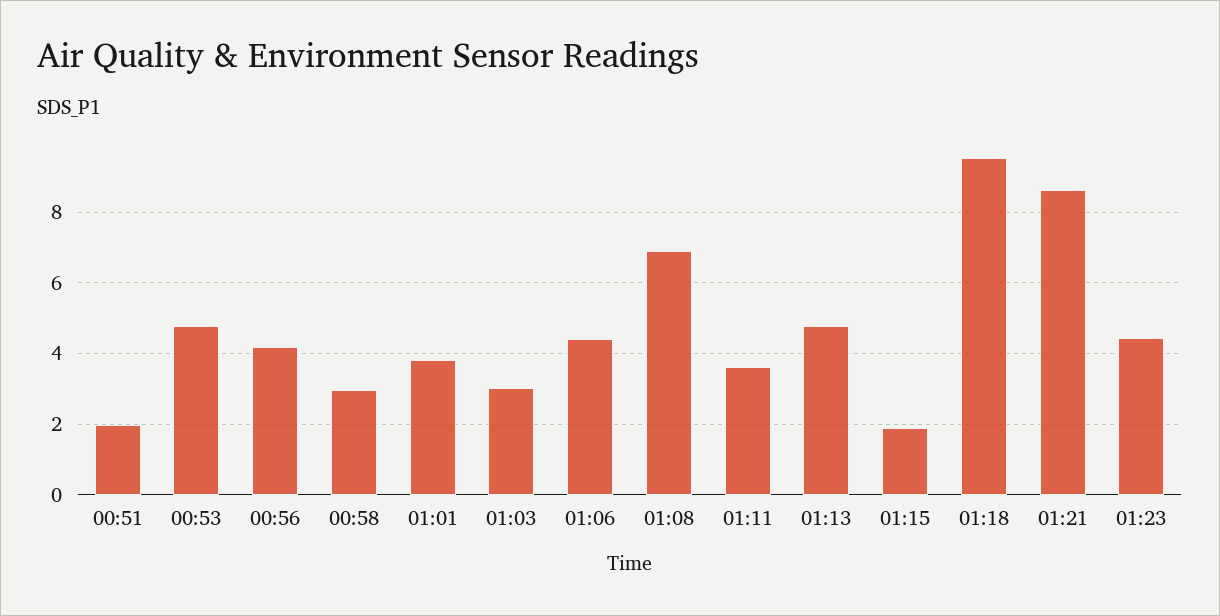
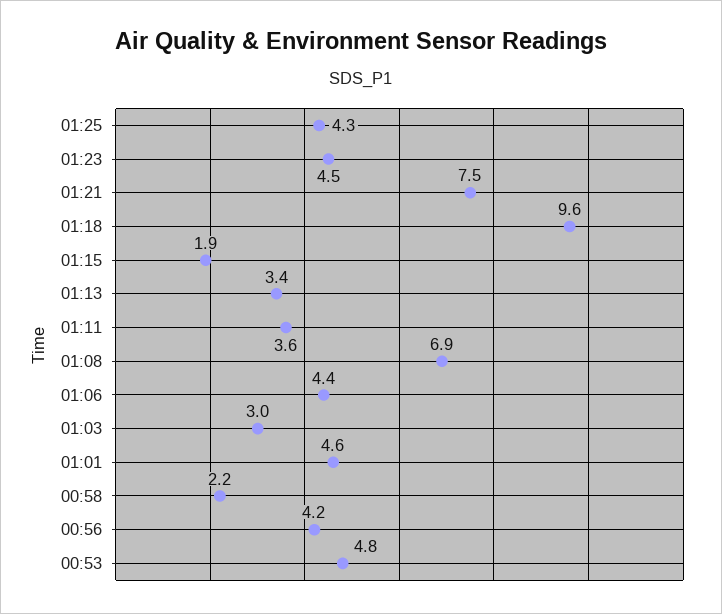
00:51: 2 -> none
00:58: 3 -> 2.2
01:01: 3.8 -> 4.6
01:13: 4.8 -> 3.4
01:21: 8.6 -> 7.5
01:25: none -> 4.3

